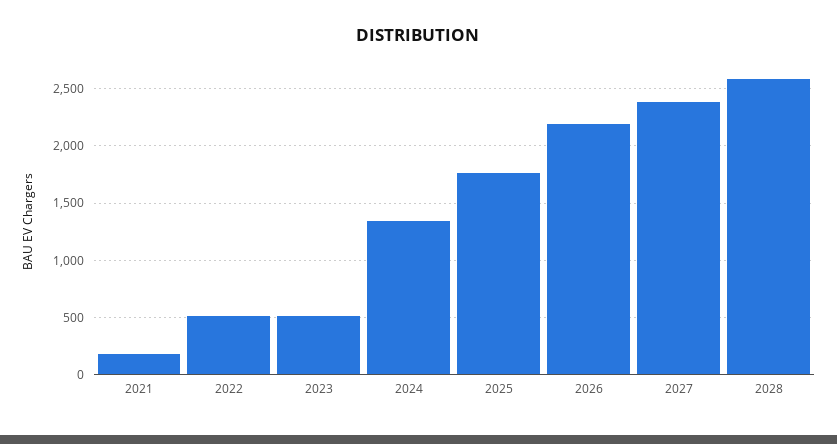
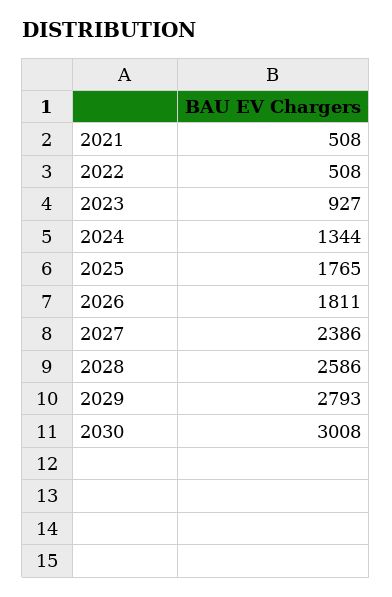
2021: 200 -> 508
2023: 500 -> 927
2026: 2200 -> 1811
2029: none -> 2793
2030: none -> 3008

